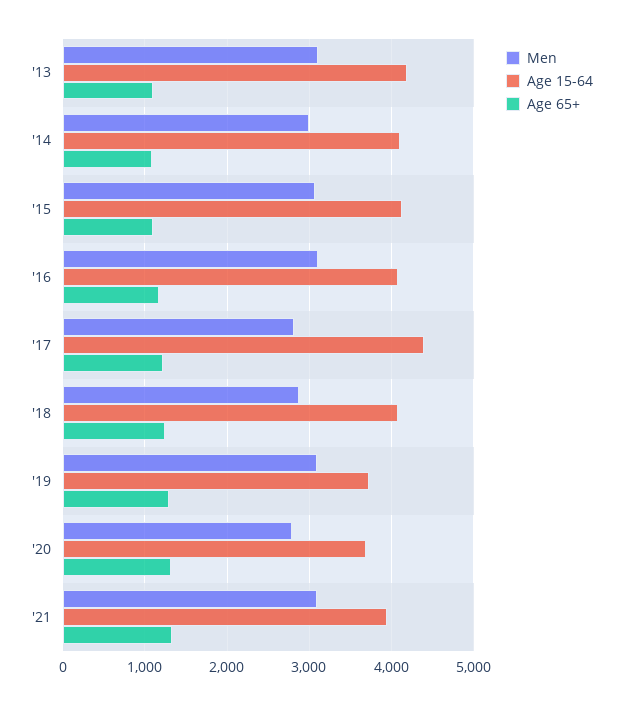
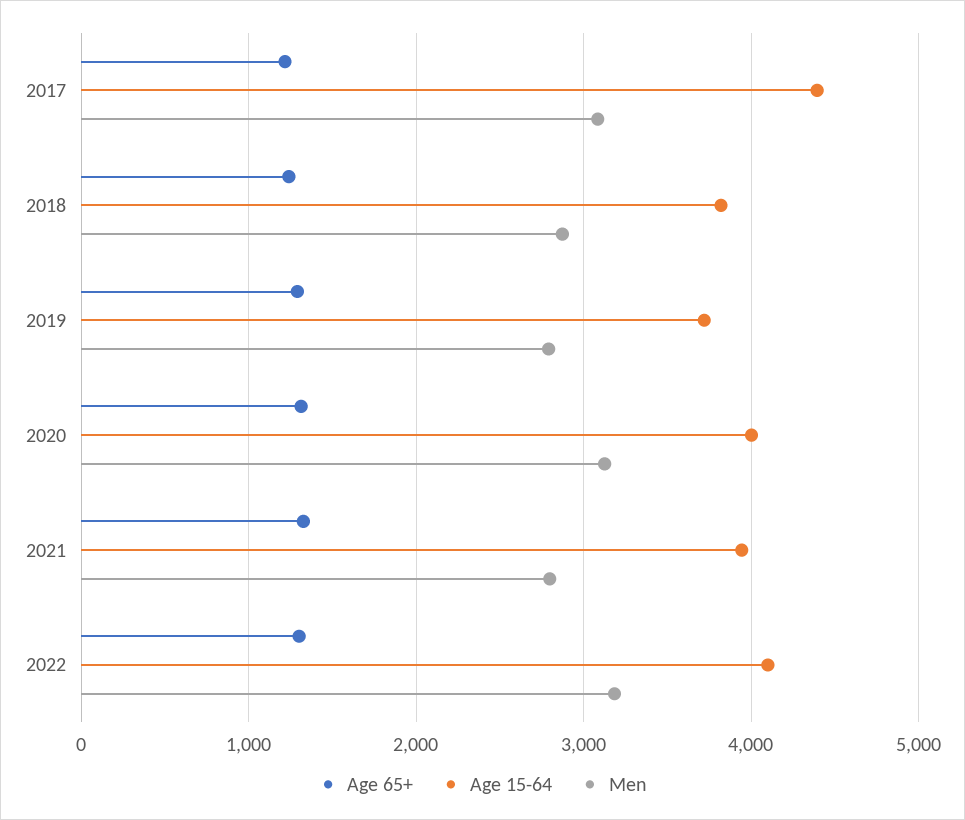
Men, '13: 3100 -> none
Age 15-64, '13: 4200 -> none
Age 65+, '13: 1100 -> none
Men, '14: 3000 -> none
Age 15-64, '14: 4100 -> none
Age 65+, '14: 1100 -> none
Men, '15: 3100 -> none
Age 15-64, '15: 4100 -> none
Age 65+, '15: 1100 -> none
Men, '16: 3100 -> none
Age 15-64, '16: 4100 -> none
Age 65+, '16: 1200 -> none
Men, '17: 2800 -> 3100
Age 15-64, '18: 4100 -> 3800
Men, '19: 3100 -> 2800
Men, '20: 2800 -> 3100
Age 15-64, '20: 3700 -> 4000
Men, '21: 3100 -> 2800
Age 65+, 2022: none -> 1300
Age 15-64, 2022: none -> 4100
Men, 2022: none -> 3200

